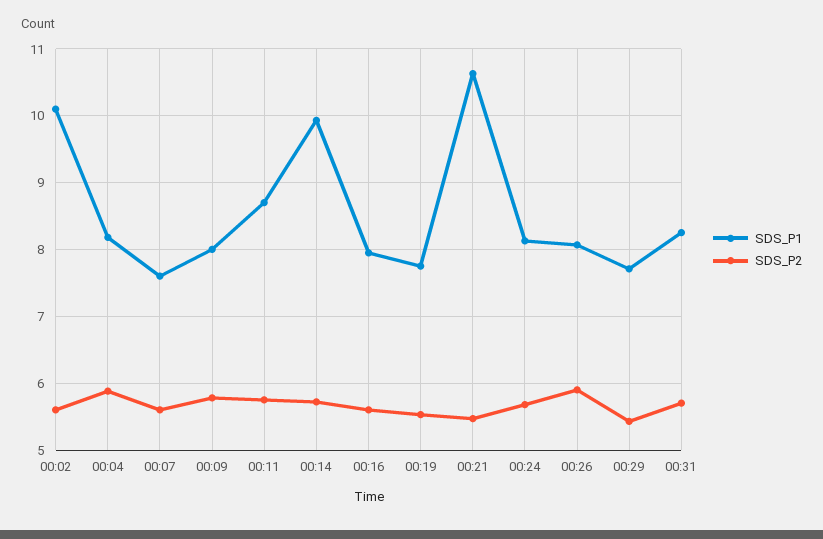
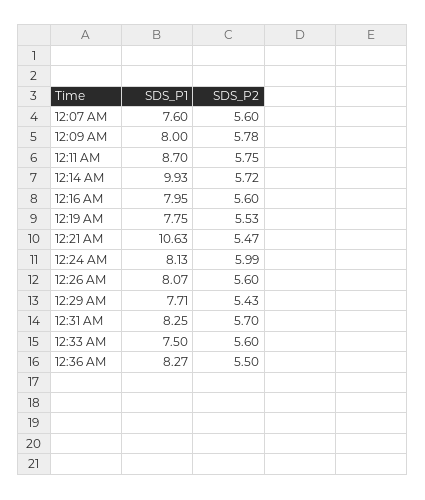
SDS_P1, 00:02: 10.1 -> none
SDS_P2, 00:02: 5.6 -> none
SDS_P1, 00:04: 8.2 -> none
SDS_P2, 00:04: 5.9 -> none
SDS_P2, 00:24: 5.7 -> 5.99
SDS_P2, 00:26: 5.9 -> 5.6
SDS_P1, 12:33 AM: none -> 7.5
SDS_P2, 12:33 AM: none -> 5.6
SDS_P1, 12:36 AM: none -> 8.27
SDS_P2, 12:36 AM: none -> 5.5

